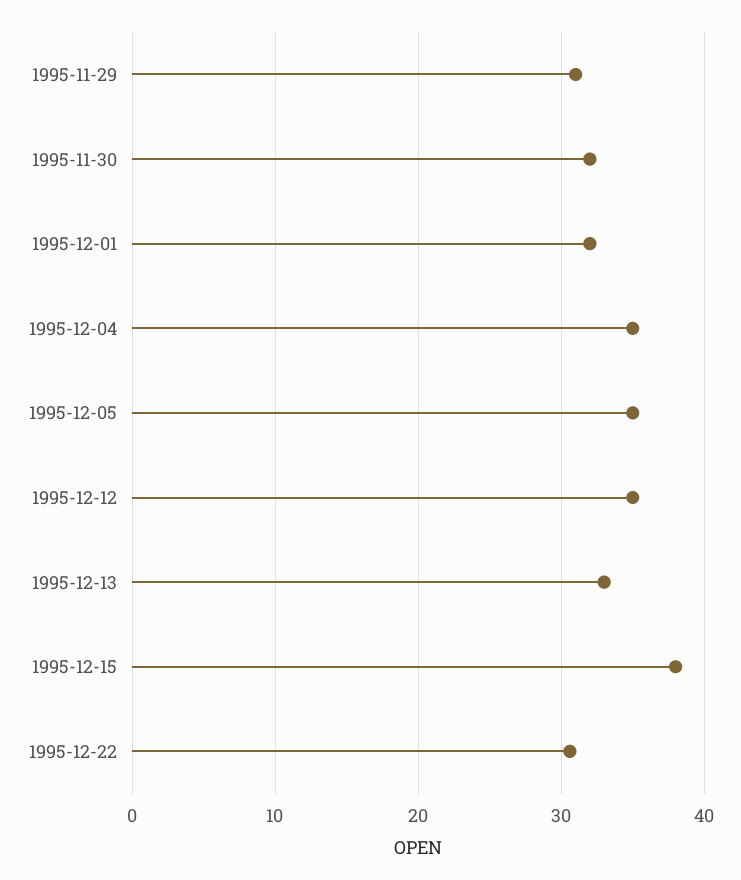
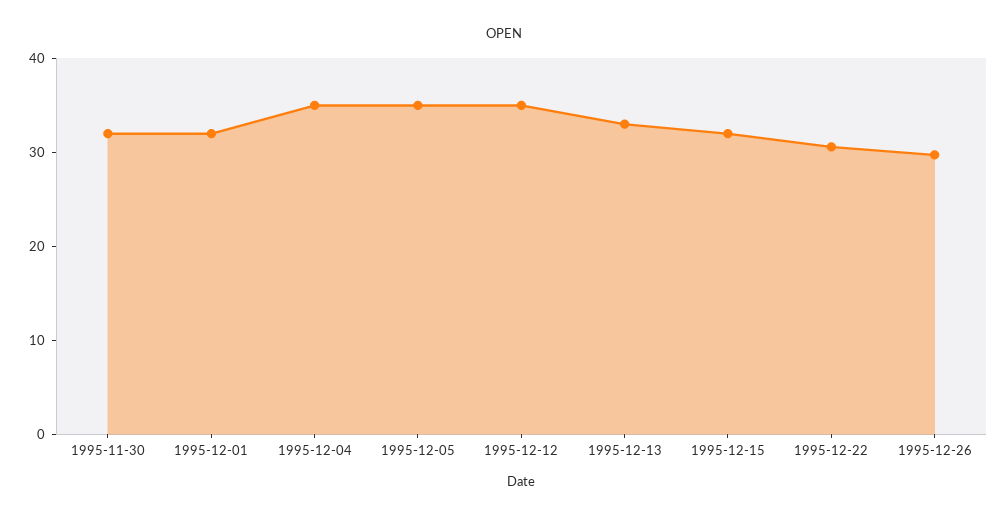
1995-11-29: 31 -> none
1995-12-15: 38 -> 32
1995-12-26: none -> 30

